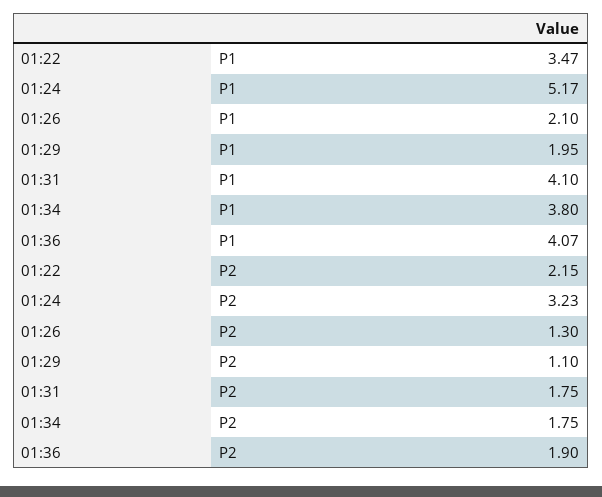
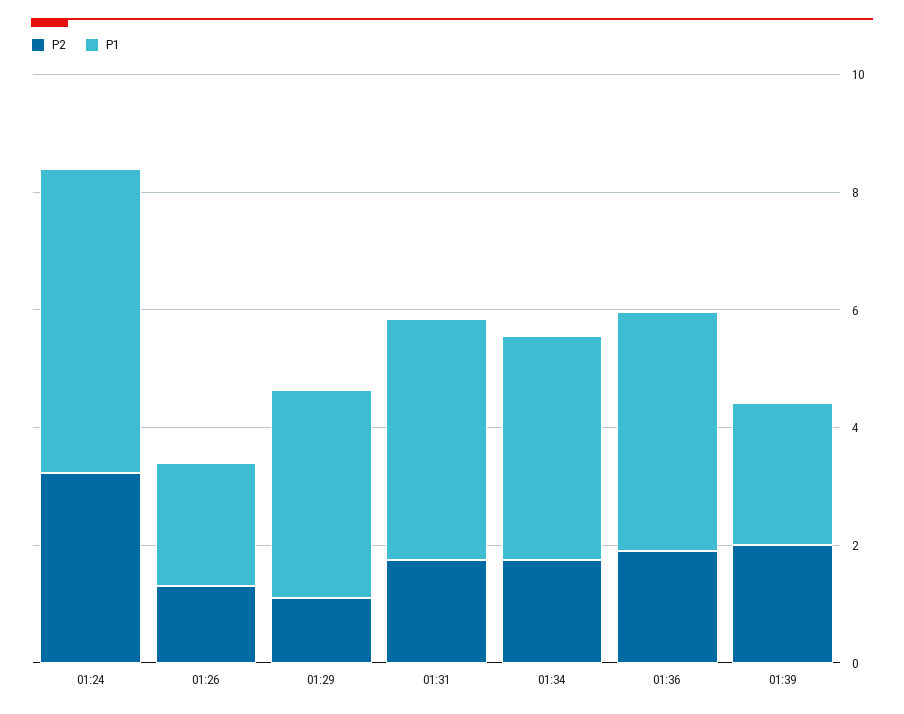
P1, 01:22: 3.47 -> none
P1, 01:29: 1.95 -> 3.5
P2, 01:22: 2.15 -> none
P2, 01:39: none -> 2
P1, 01:39: none -> 2.5

